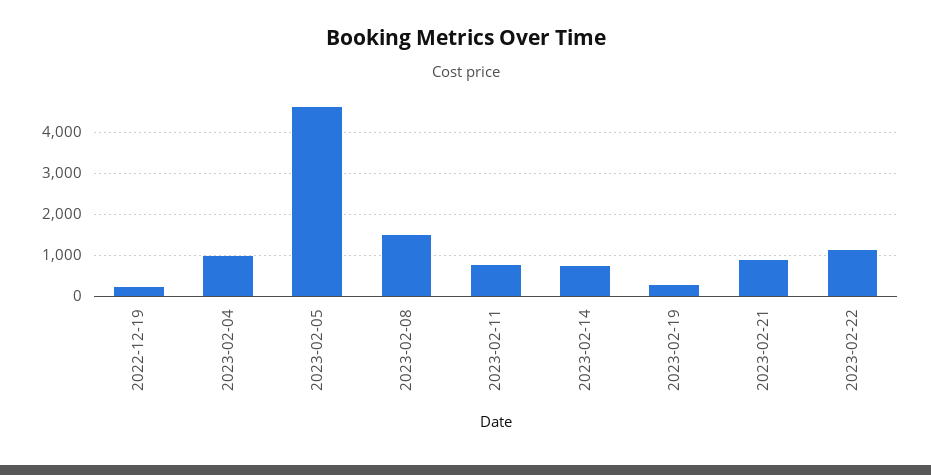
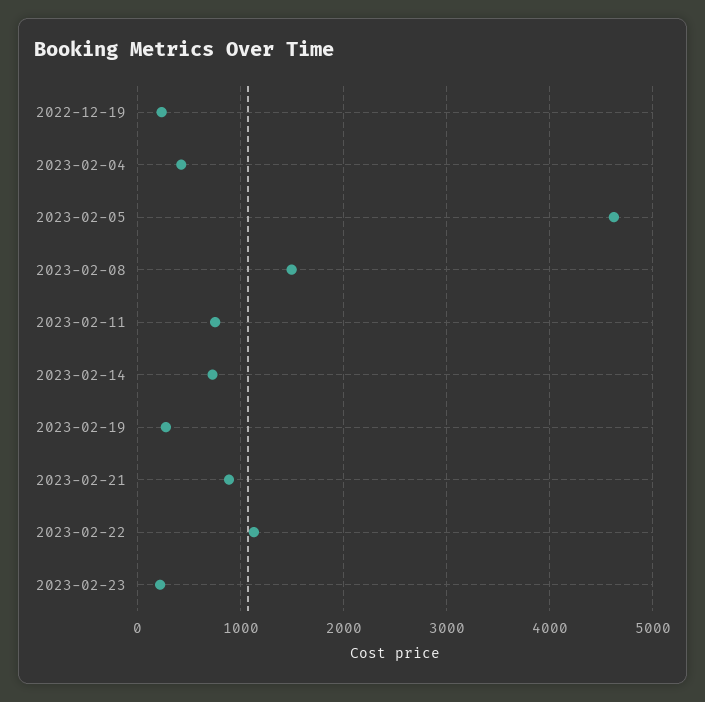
2023-02-04: 1000 -> 400
2023-02-23: none -> 200

